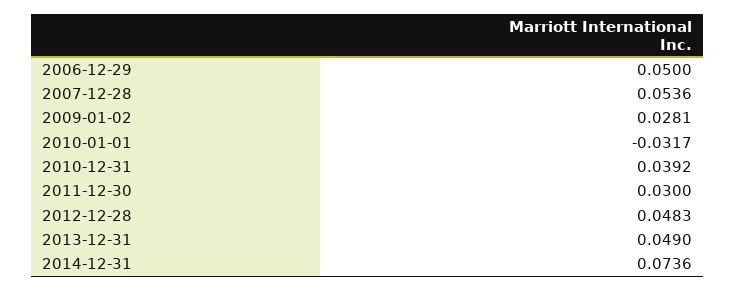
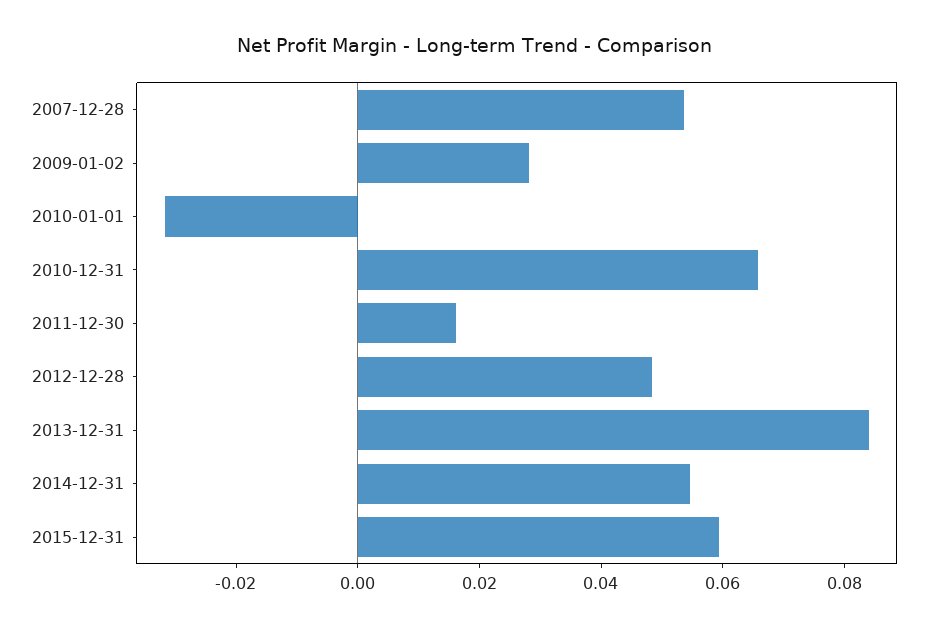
2006-12-29: 0.05 -> none
2010-12-31: 0.0392 -> 0.065
2011-12-30: 0.03 -> 0.015
2013-12-31: 0.049 -> 0.085
2014-12-31: 0.0736 -> 0.055
2015-12-31: none -> 0.06

